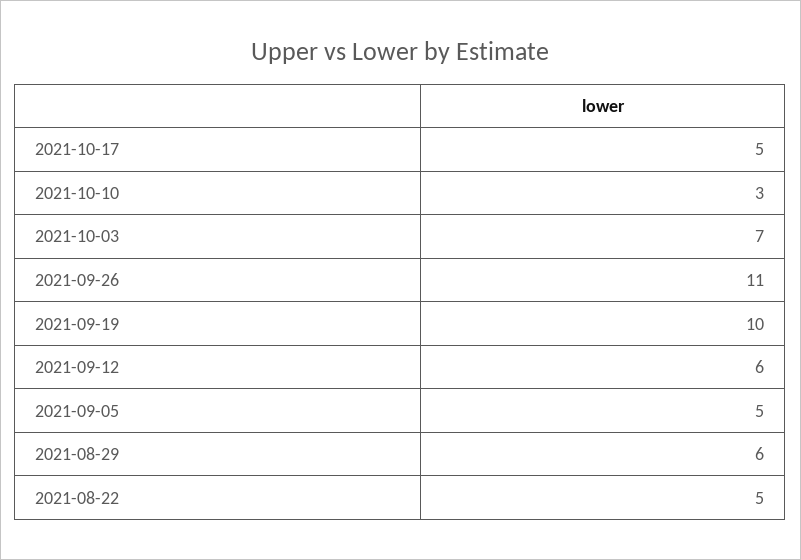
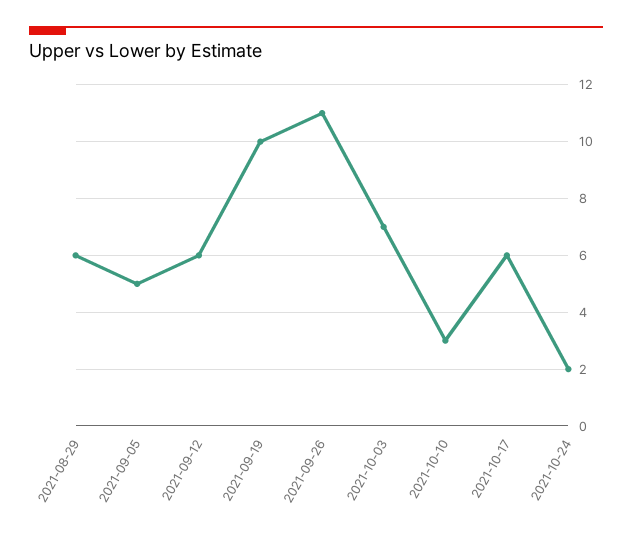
2021-10-17: 5 -> 6
2021-08-22: 5 -> none
2021-10-24: none -> 2

